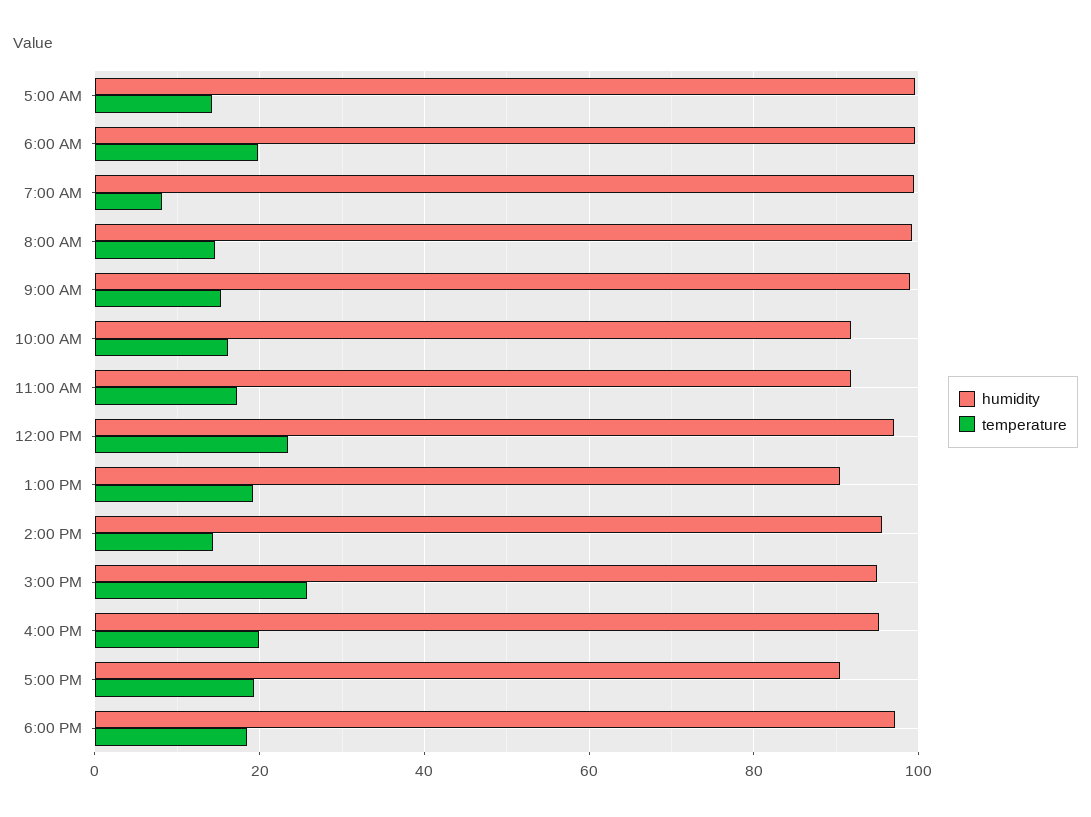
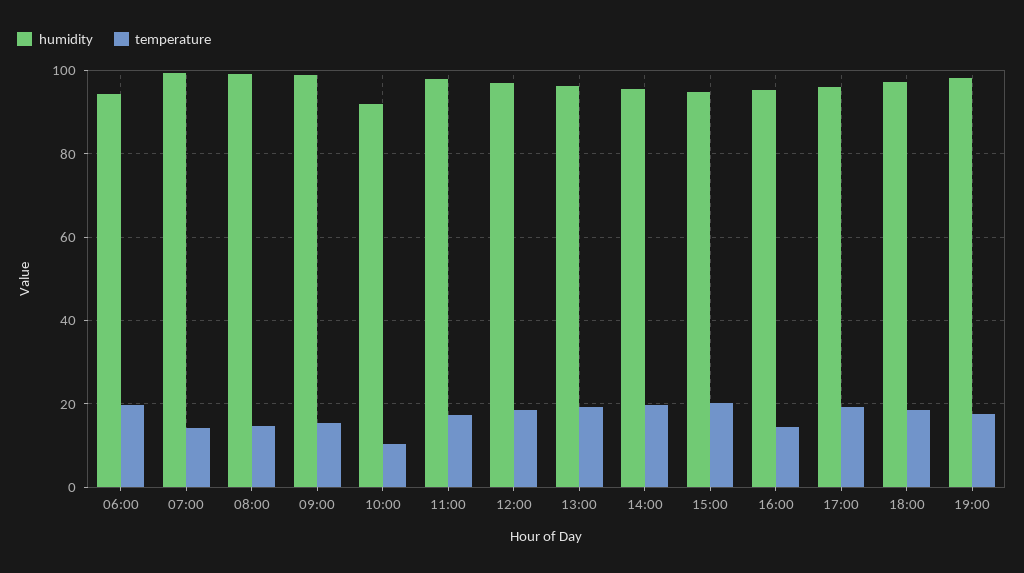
humidity, 5:00 AM: 100 -> none
temperature, 5:00 AM: 14 -> none
humidity, 6:00 AM: 100 -> 94
temperature, 7:00 AM: 8 -> 14
temperature, 10:00 AM: 16 -> 10
humidity, 11:00 AM: 92 -> 98
temperature, 12:00 PM: 24 -> 18
humidity, 1:00 PM: 90 -> 96
temperature, 2:00 PM: 14 -> 20
temperature, 3:00 PM: 26 -> 20
temperature, 4:00 PM: 20 -> 14
humidity, 5:00 PM: 90 -> 96
humidity, 19:00: none -> 98
temperature, 19:00: none -> 18

